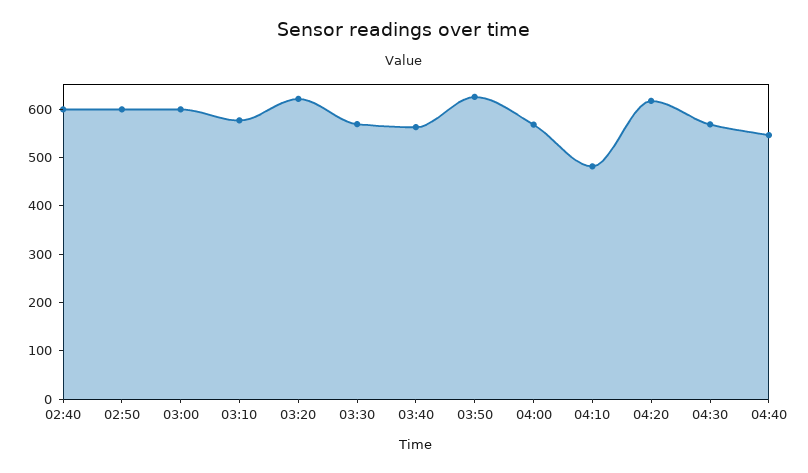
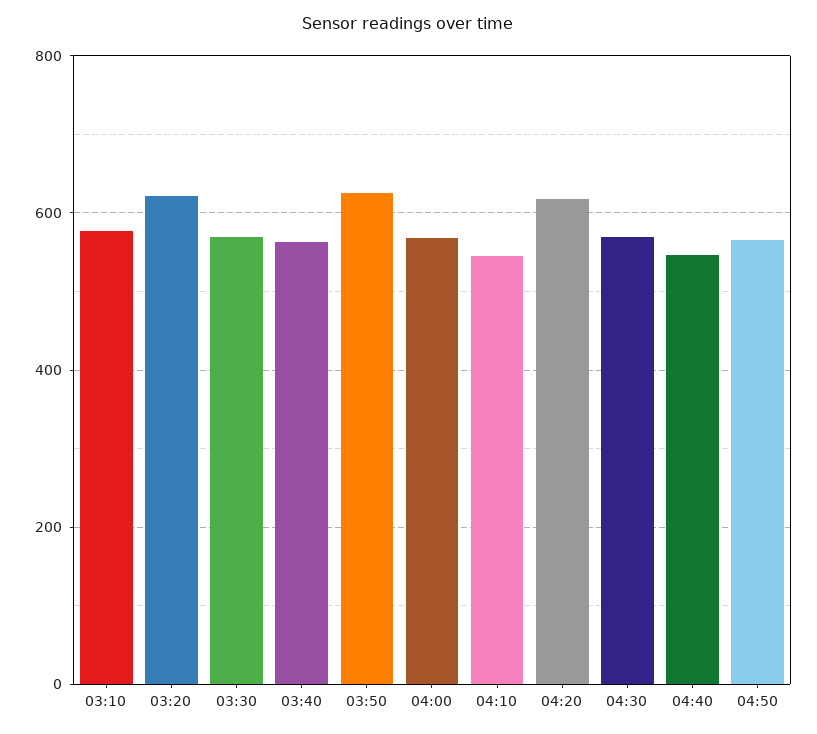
02:40: 600 -> none
02:50: 600 -> none
03:00: 600 -> none
04:10: 480 -> 540
04:50: none -> 560

